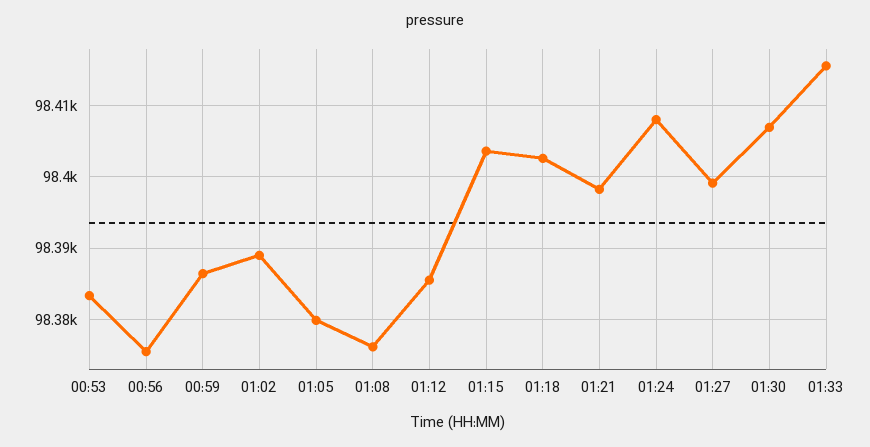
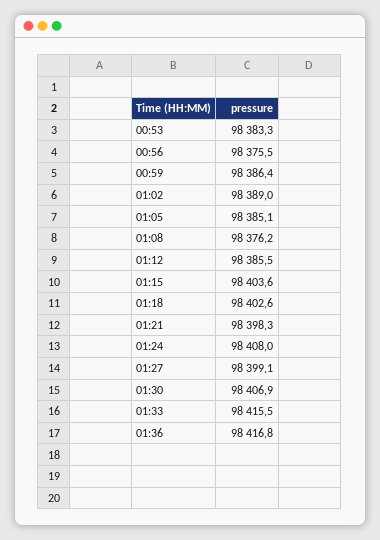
01:05: 98380 -> 98385.1
01:36: none -> 98416.8

